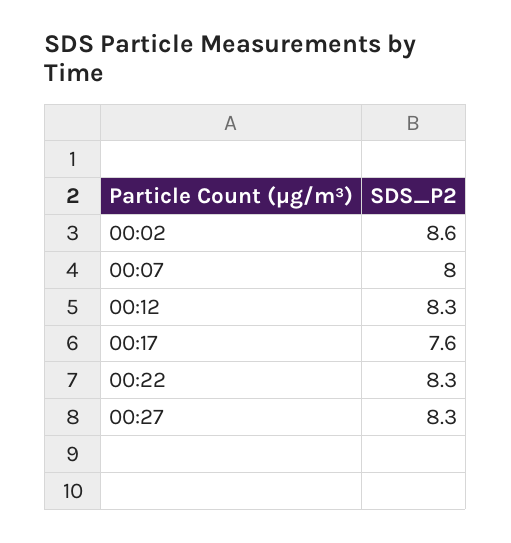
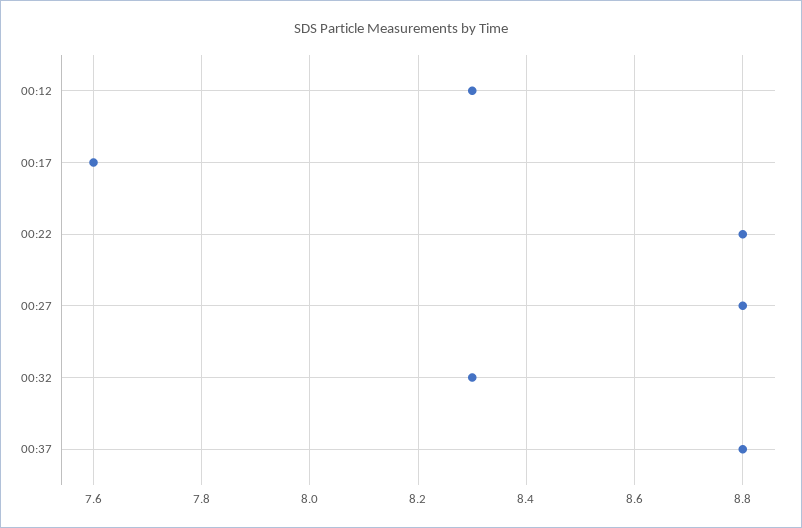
00:02: 8.6 -> none
00:07: 8 -> none
00:22: 8.3 -> 8.8
00:27: 8.3 -> 8.8
00:32: none -> 8.3
00:37: none -> 8.8

